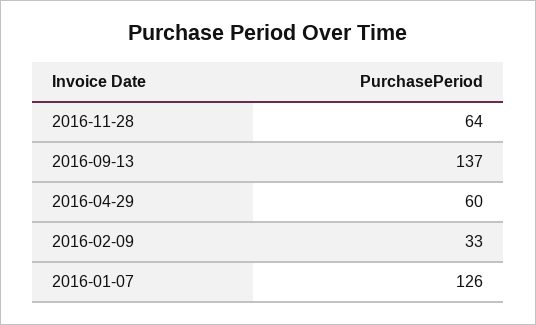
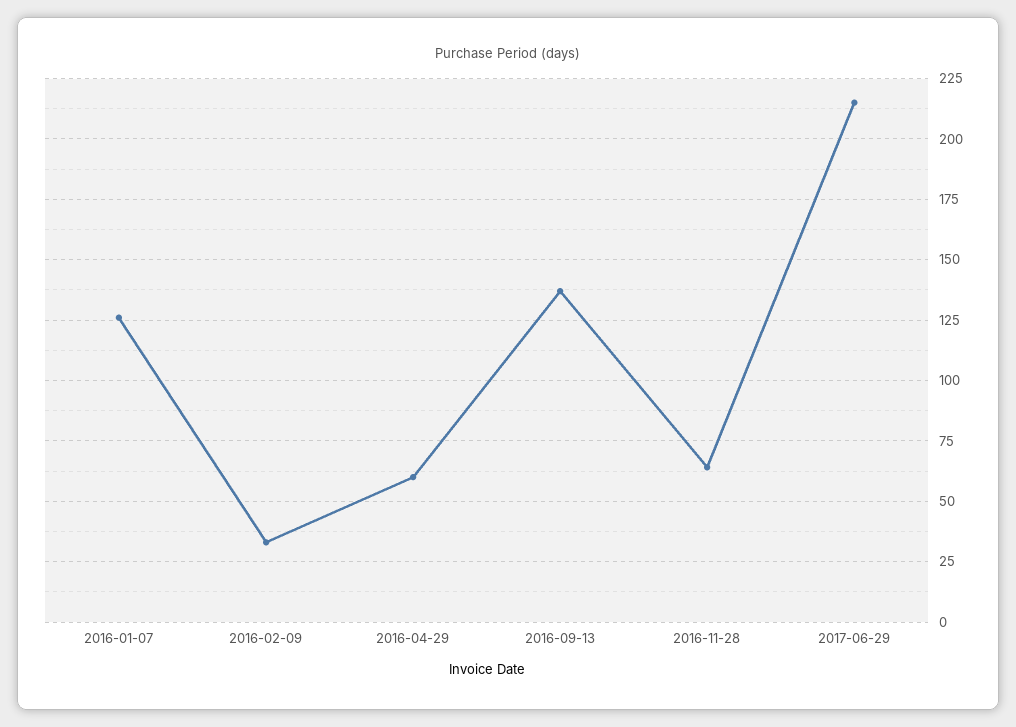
2017-06-29: none -> 215

